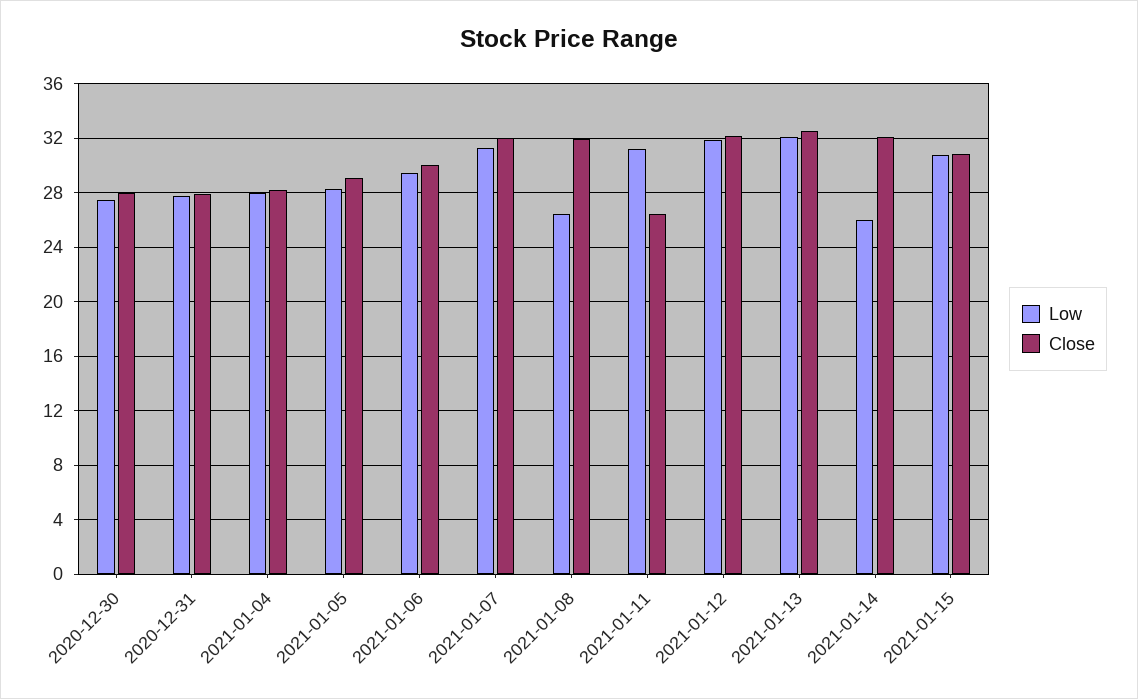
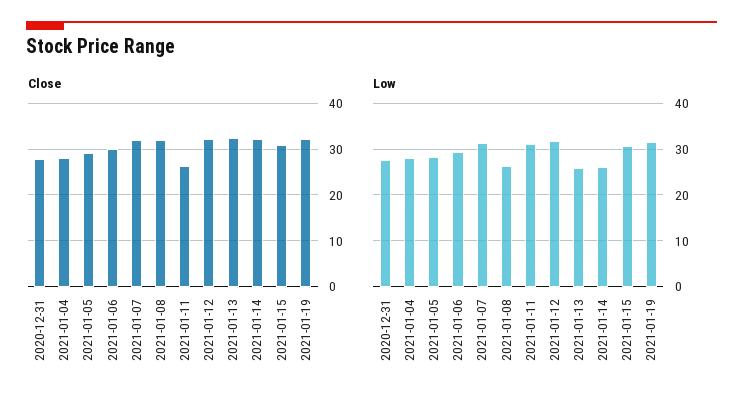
Low, 2020-12-30: 27.5 -> none
Close, 2020-12-30: 28 -> none
Low, 2021-01-13: 32 -> 26
Close, 2021-01-19: none -> 32
Low, 2021-01-19: none -> 32

